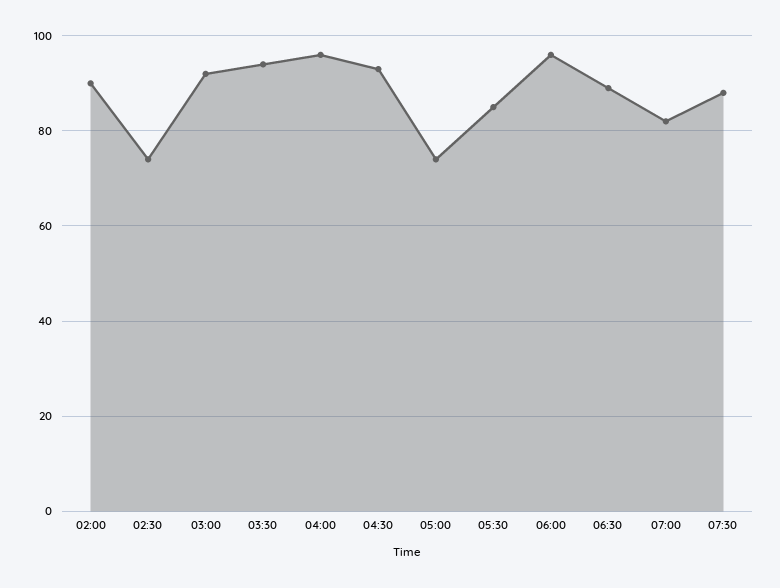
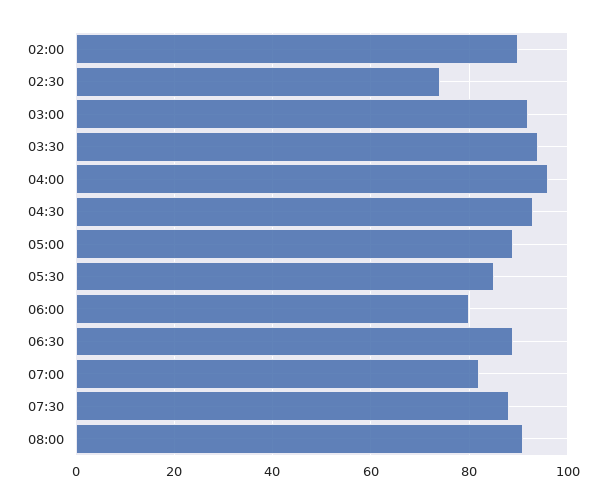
05:00: 75 -> 90
06:00: 95 -> 80
08:00: none -> 90

